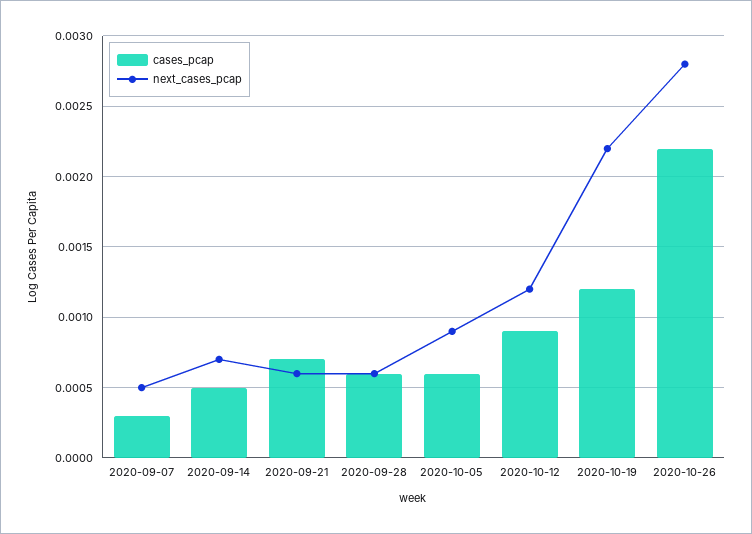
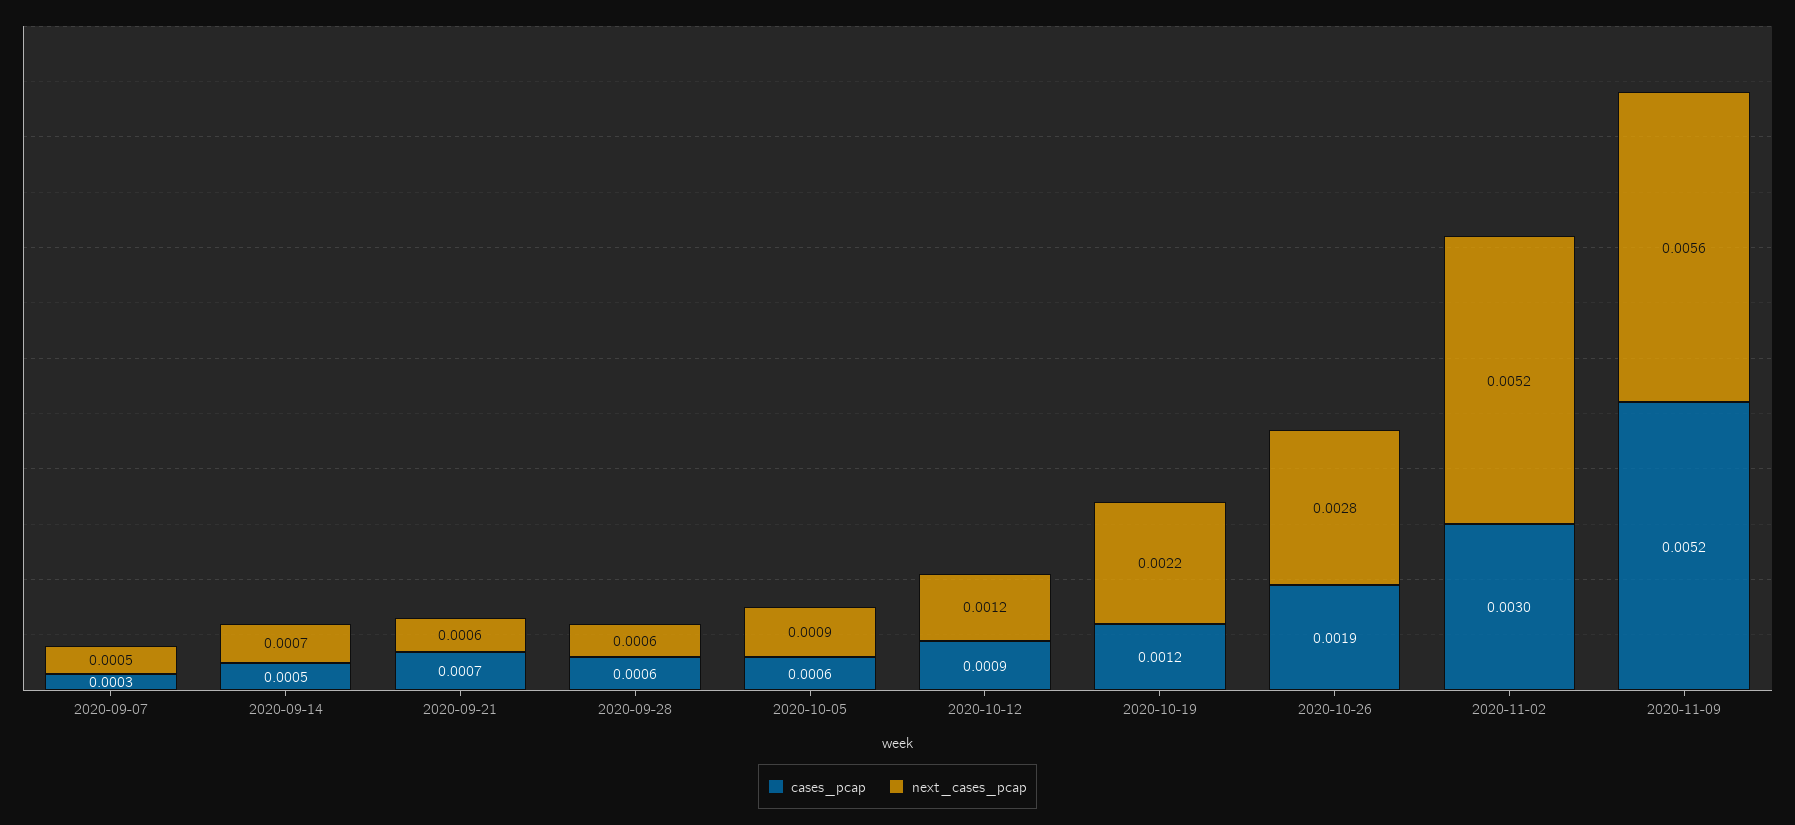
cases_pcap, 2020-10-26: 0.0022 -> 0.0019
cases_pcap, 2020-11-02: none -> 0.003
next_cases_pcap, 2020-11-02: none -> 0.0052
cases_pcap, 2020-11-09: none -> 0.0052
next_cases_pcap, 2020-11-09: none -> 0.0056

